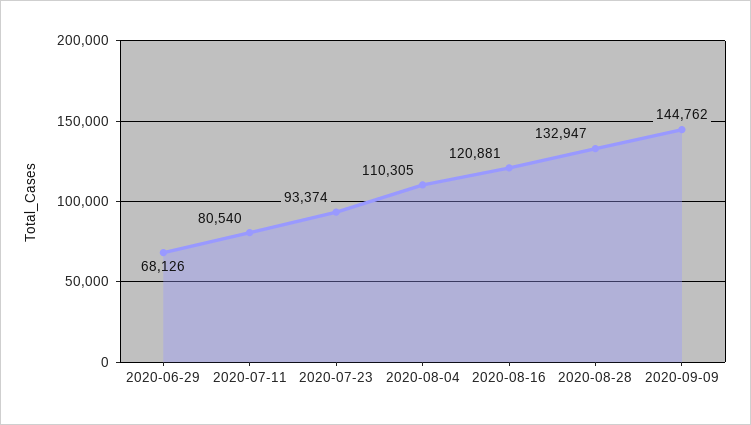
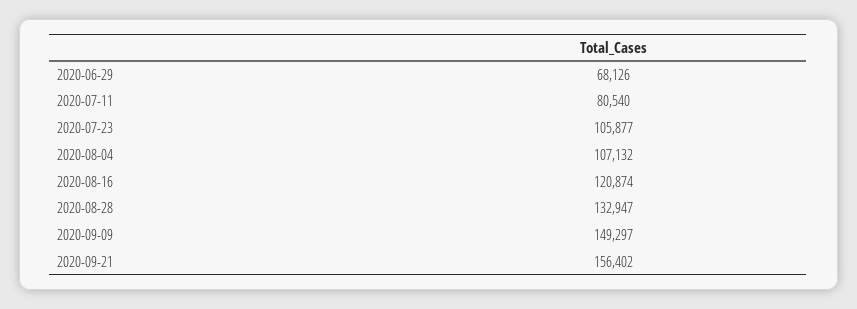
2020-07-23: 93374 -> 105877
2020-08-04: 110305 -> 107132
2020-08-16: 120881 -> 120874
2020-09-09: 144762 -> 149297
2020-09-21: none -> 156402

